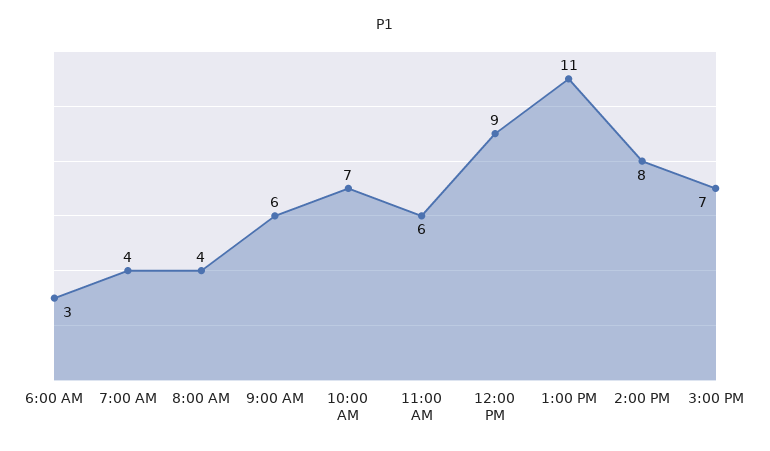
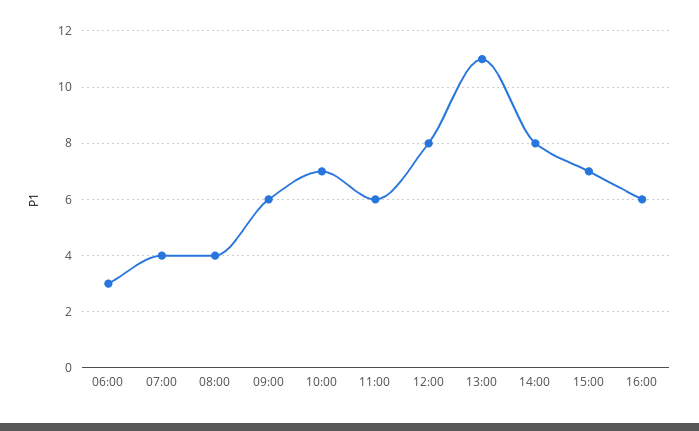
12:00 PM: 9 -> 8
16:00: none -> 6

